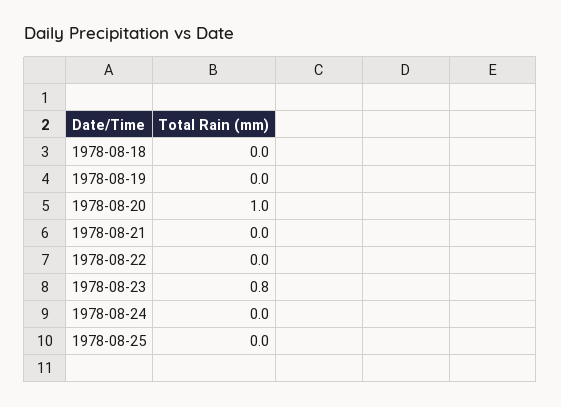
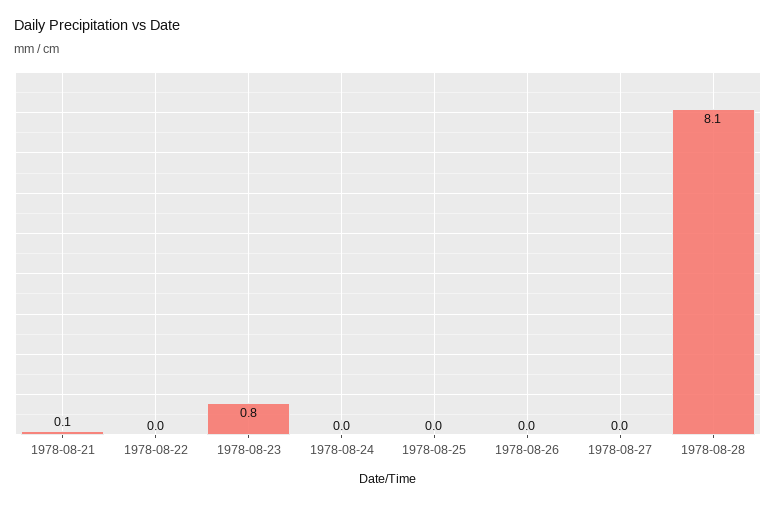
1978-08-18: 0 -> none
1978-08-19: 0 -> none
1978-08-20: 1 -> none
1978-08-21: 0 -> 0.1
1978-08-26: none -> 0
1978-08-27: none -> 0
1978-08-28: none -> 8.1

